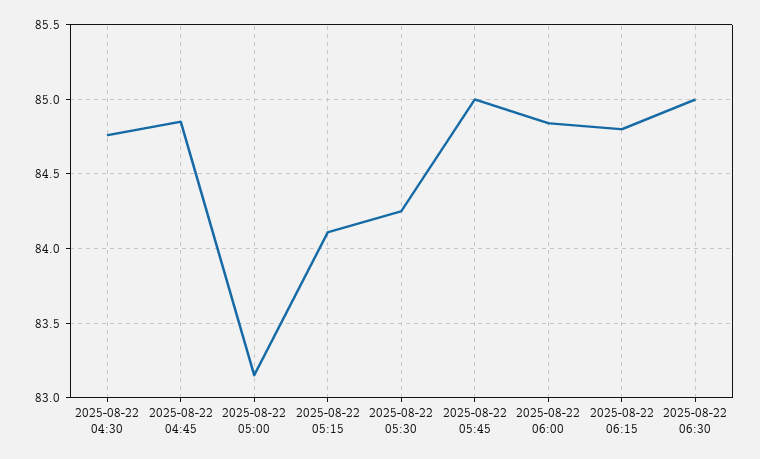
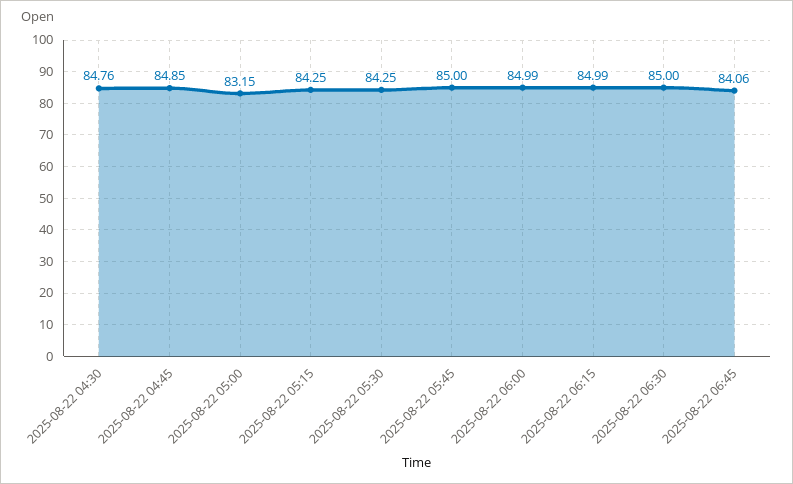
2025-08-22 05:15: 84.1 -> 84.25
2025-08-22 06:00: 84.85 -> 84.99
2025-08-22 06:15: 84.8 -> 84.99
2025-08-22 06:45: none -> 84.06

